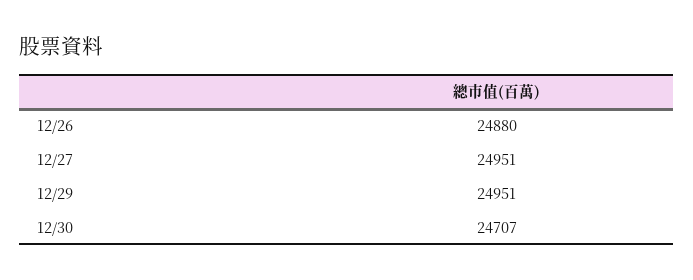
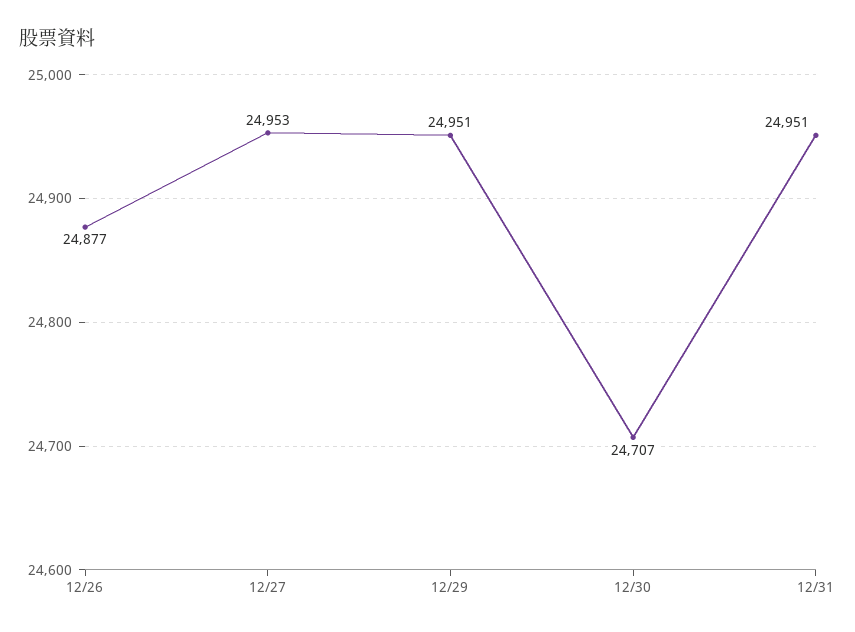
12/26: 24880 -> 24877
12/27: 24951 -> 24953
12/31: none -> 24951

